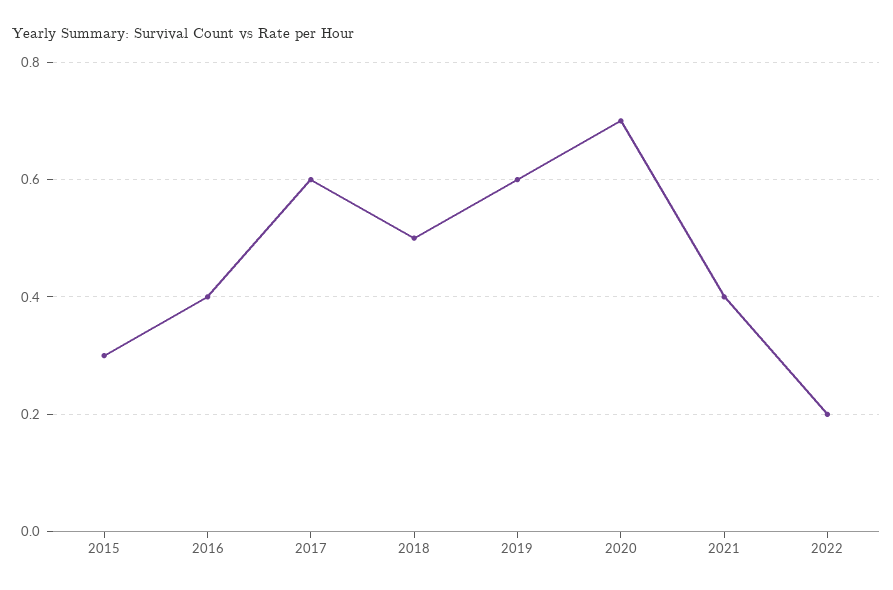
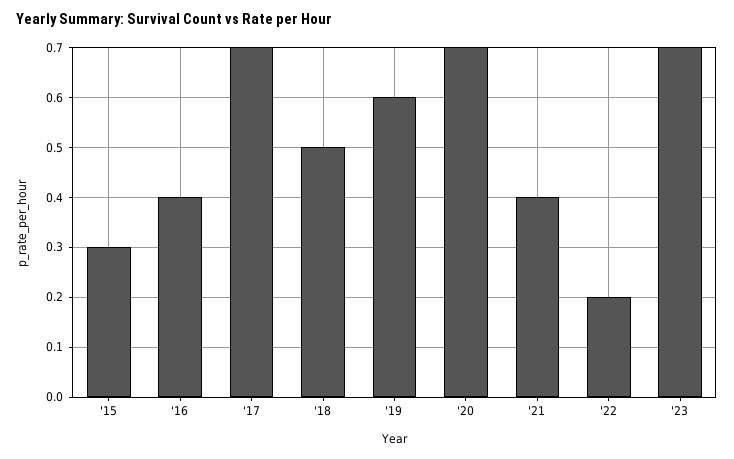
2017: 0.6 -> 0.7
'23: none -> 0.7

